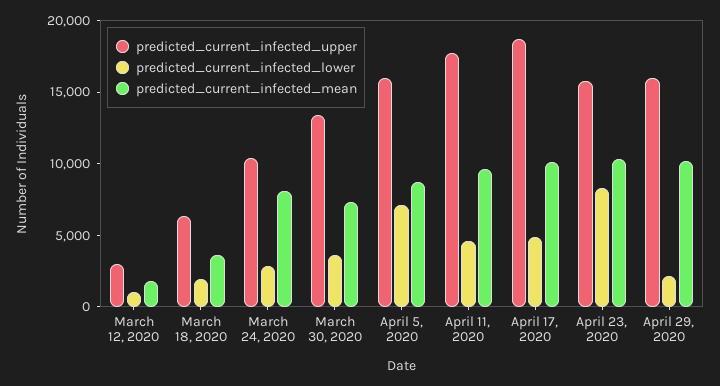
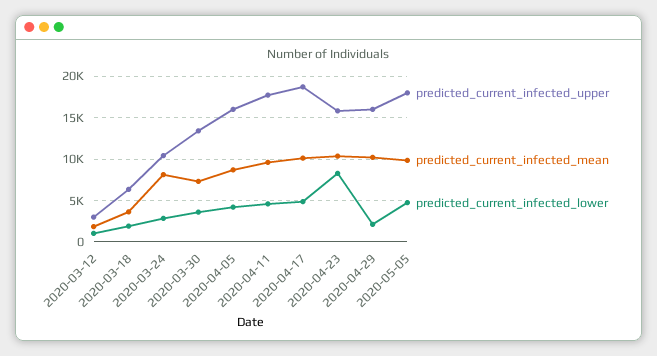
predicted_current_infected_lower, April 5, 2020: 7000 -> 4000
predicted_current_infected_upper, 2020-05-05: none -> 18000
predicted_current_infected_mean, 2020-05-05: none -> 10000
predicted_current_infected_lower, 2020-05-05: none -> 5000

